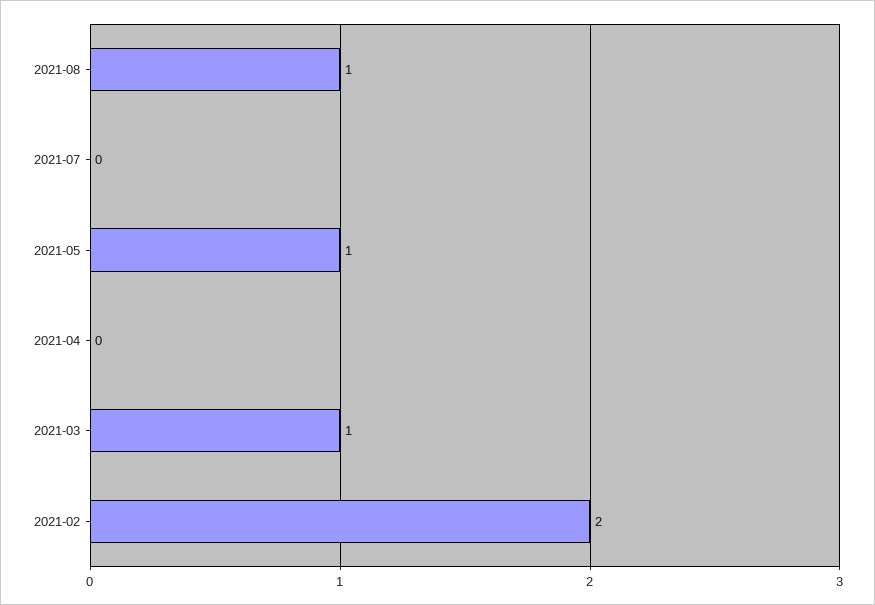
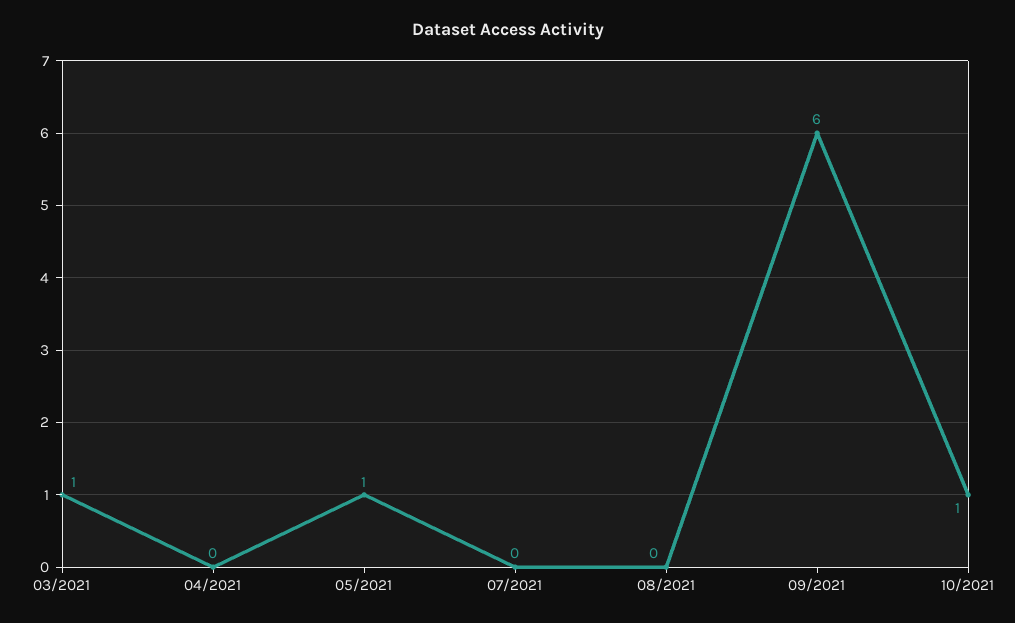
2021-08: 1 -> 0
2021-02: 2 -> none
09/2021: none -> 6
10/2021: none -> 1

